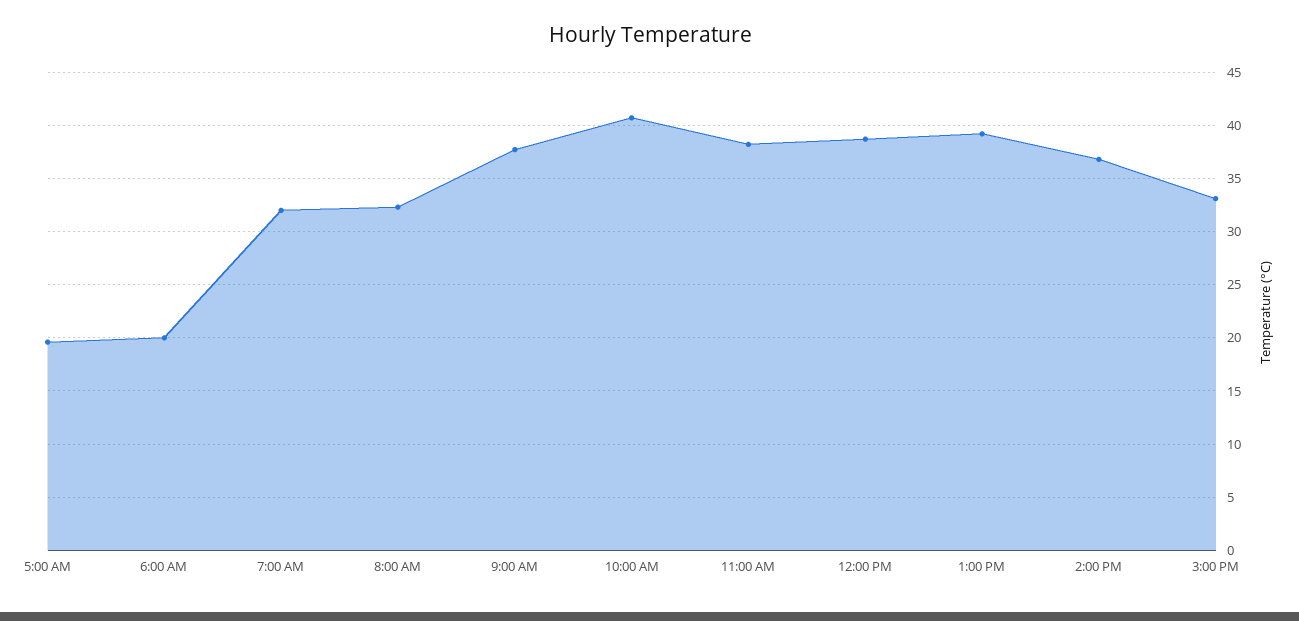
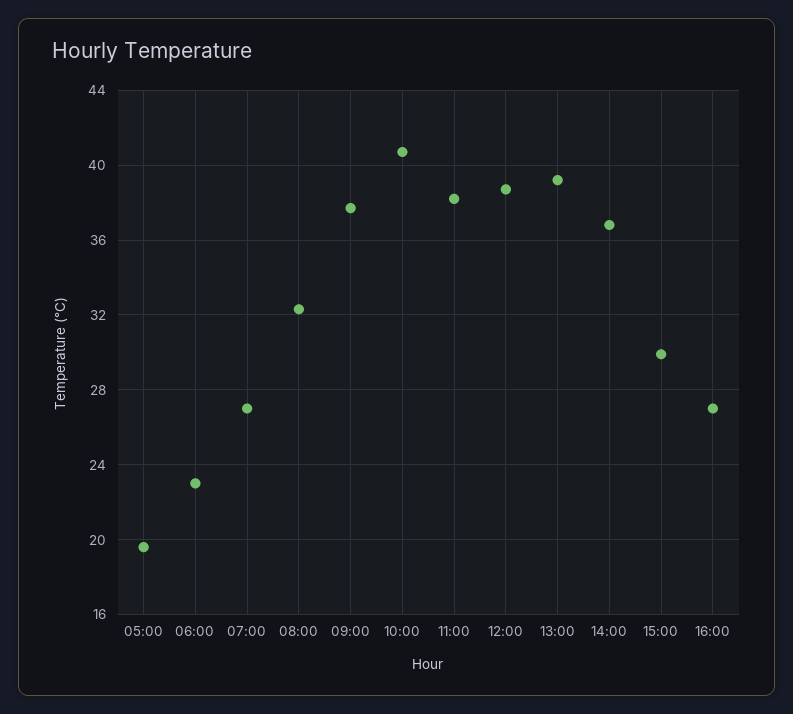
6:00 AM: 20 -> 23
7:00 AM: 32 -> 27
3:00 PM: 33 -> 30
16:00: none -> 27

